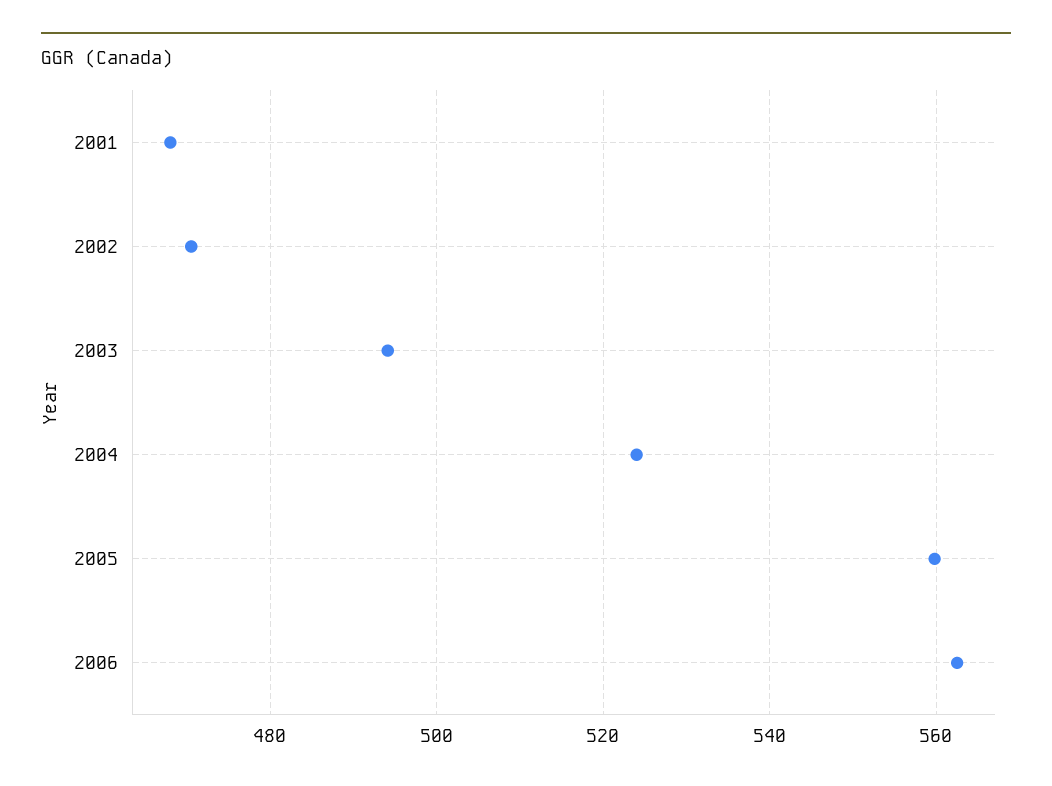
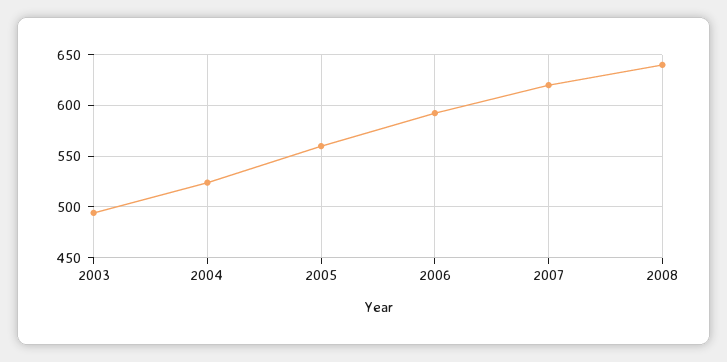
2001: 468 -> none
2002: 470 -> none
2006: 562 -> 590
2007: none -> 620
2008: none -> 640

